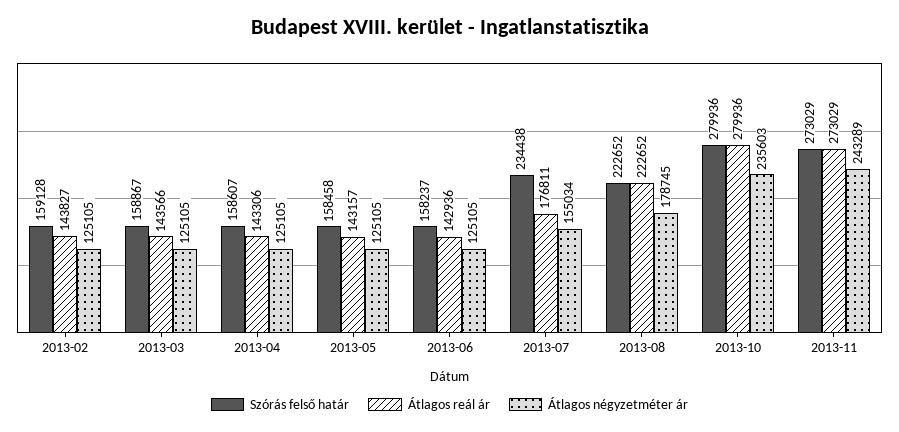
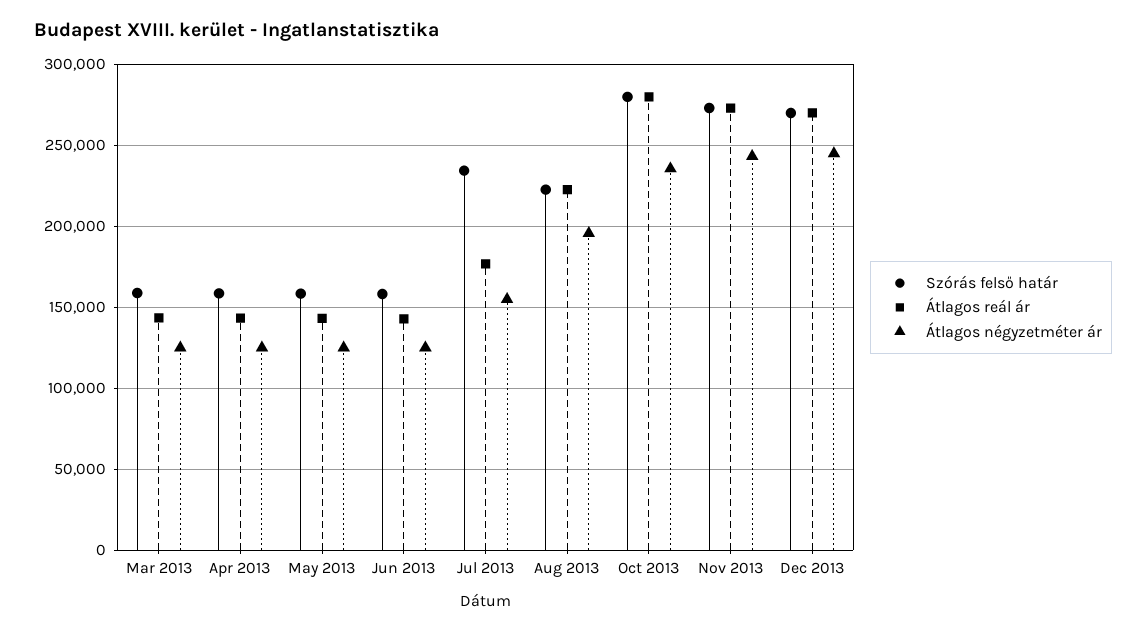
Szórás felső határ, 2013-02: 159128 -> none
Átlagos reál ár, 2013-02: 143827 -> none
Átlagos négyzetméter ár, 2013-02: 125105 -> none
Átlagos négyzetméter ár, 2013-08: 178745 -> 195000
Szórás felső határ, Dec 2013: none -> 270000
Átlagos reál ár, Dec 2013: none -> 270000
Átlagos négyzetméter ár, Dec 2013: none -> 245000

